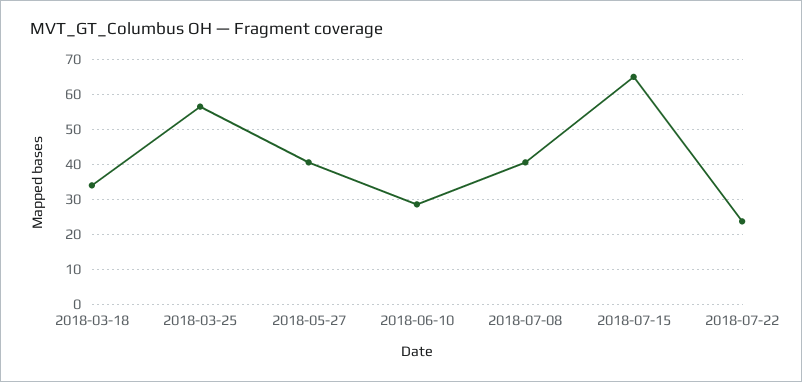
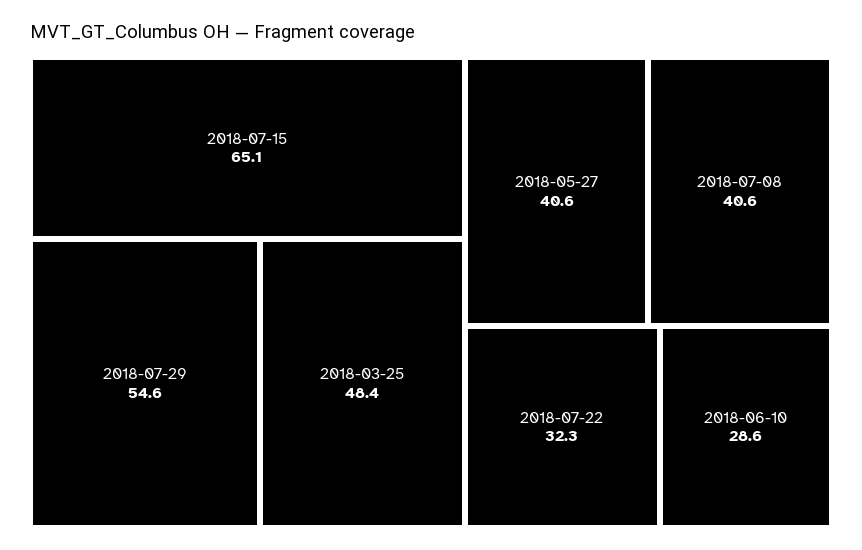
2018-03-18: 34 -> none
2018-03-25: 56 -> 48.4
2018-07-22: 24 -> 32.3
2018-07-29: none -> 54.6

